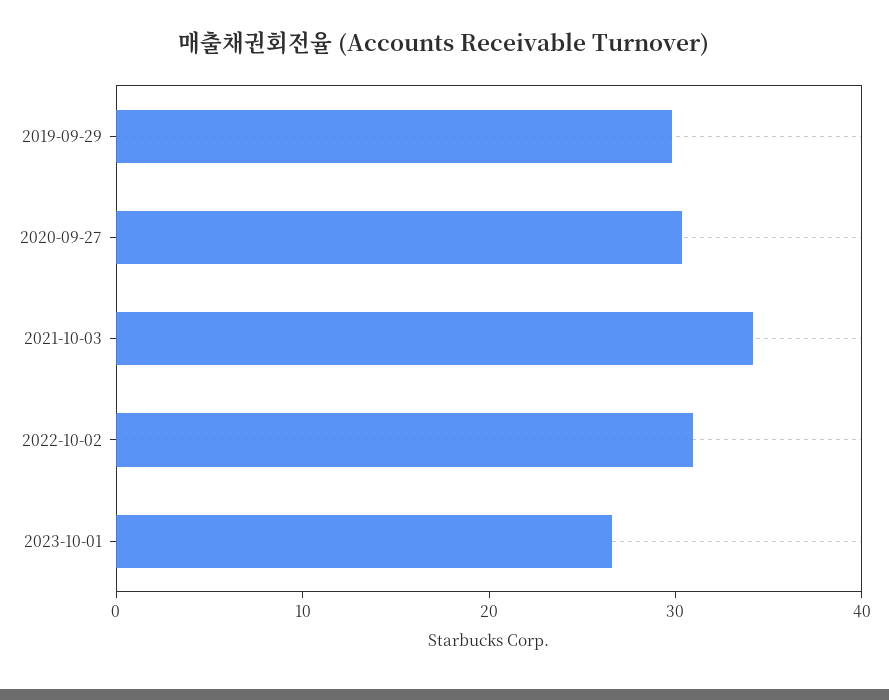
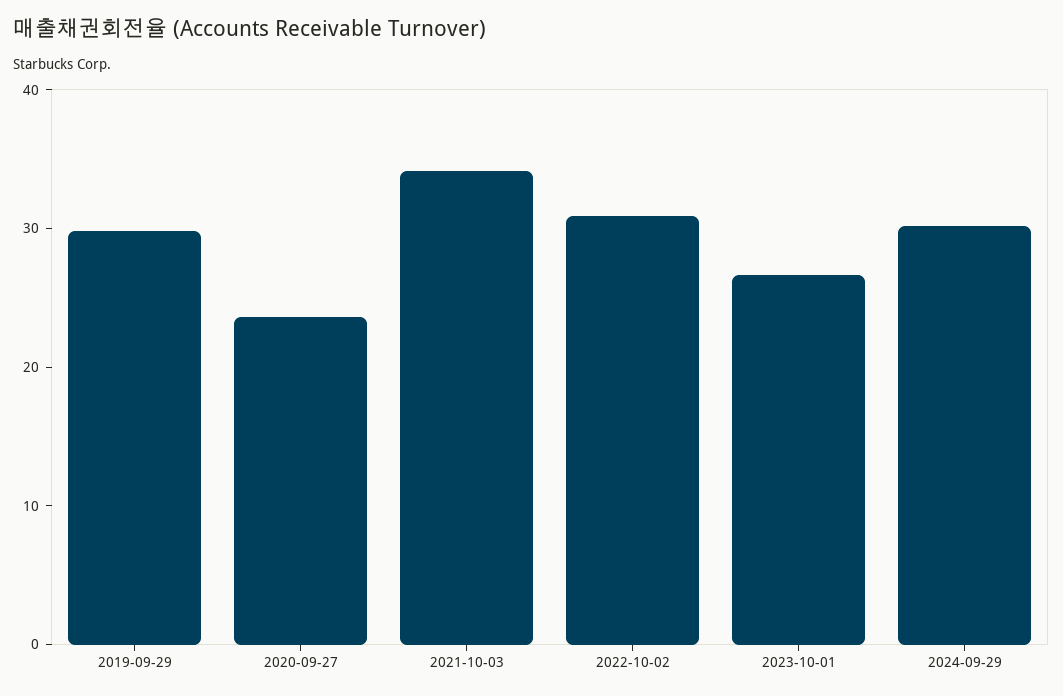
2020-09-27: 30 -> 24
2024-09-29: none -> 30

